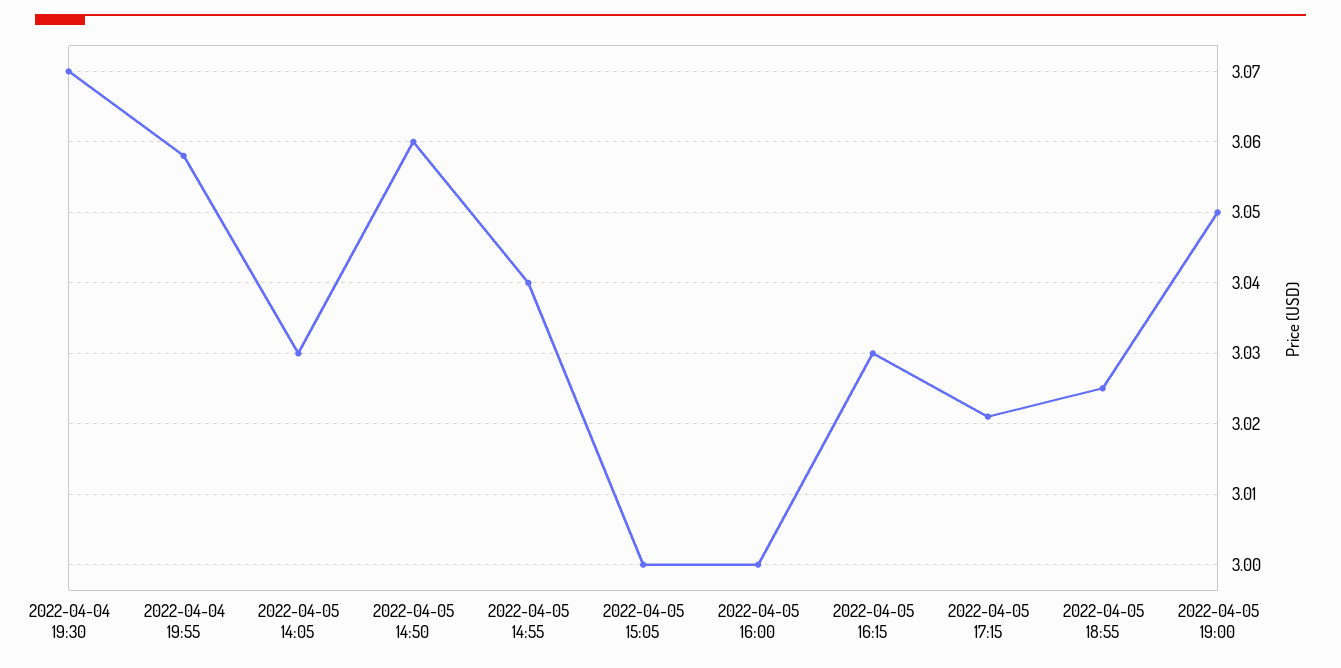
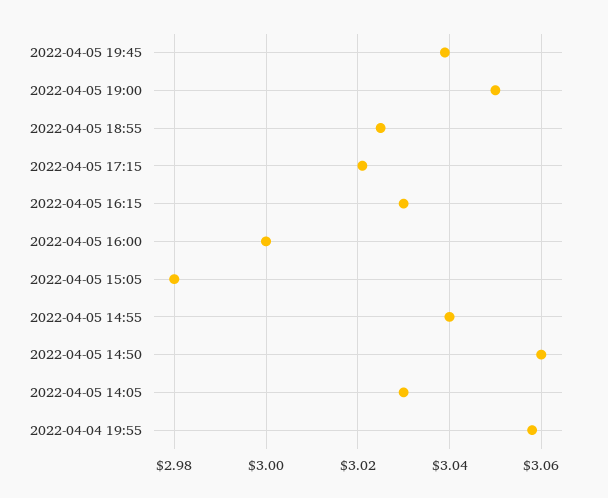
2022-04-04 19:30: 3.07 -> none
2022-04-05 15:05: 3 -> 2.98
2022-04-05 19:45: none -> 3.04

